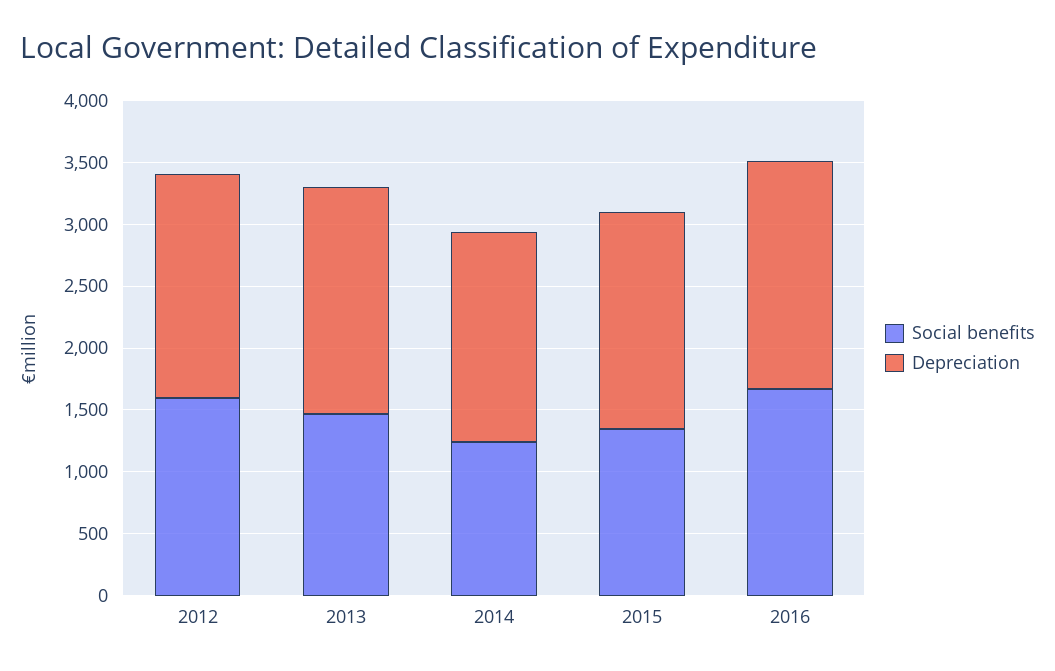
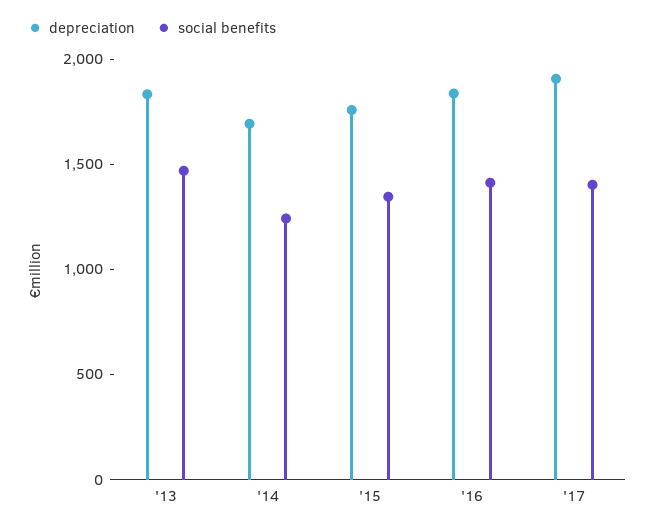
Social benefits, 2012: 1600 -> none
Depreciation, 2012: 1800 -> none
Social benefits, 2016: 1700 -> 1400
Depreciation, '17: none -> 1900
Social benefits, '17: none -> 1400

